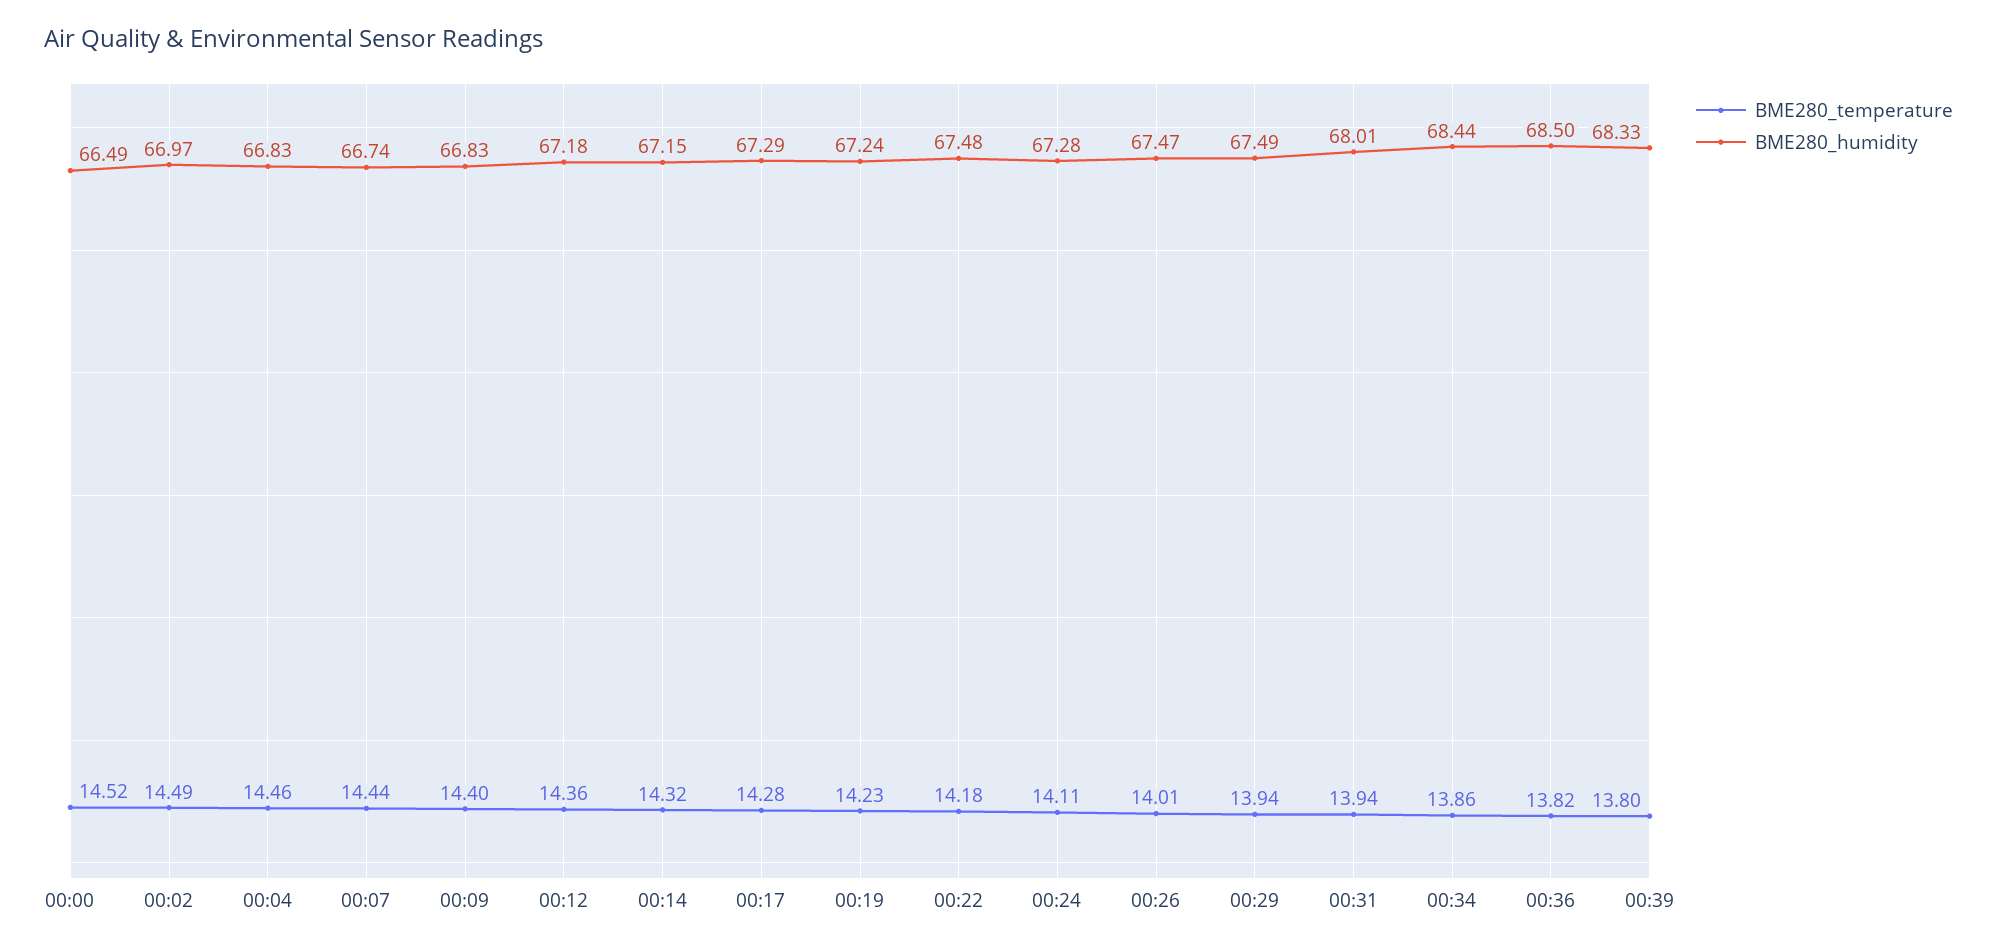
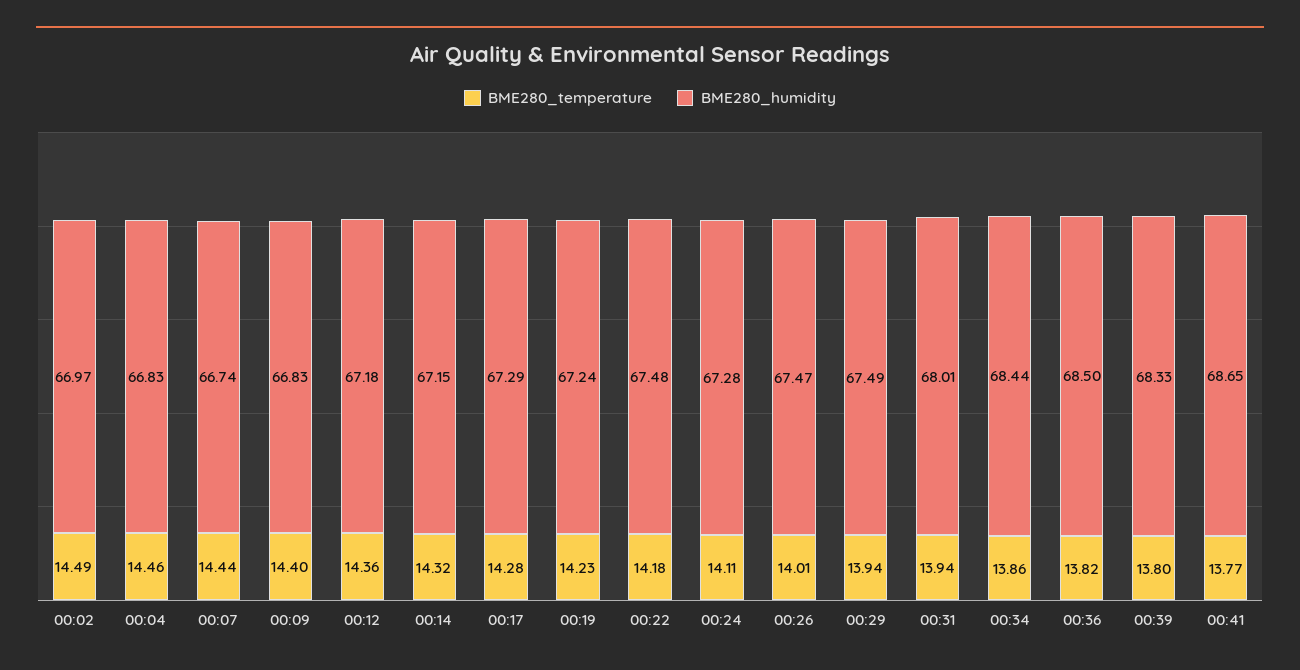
BME280_temperature, 00:00: 14.52 -> none
BME280_humidity, 00:00: 66.49 -> none
BME280_temperature, 00:41: none -> 13.77
BME280_humidity, 00:41: none -> 68.65

